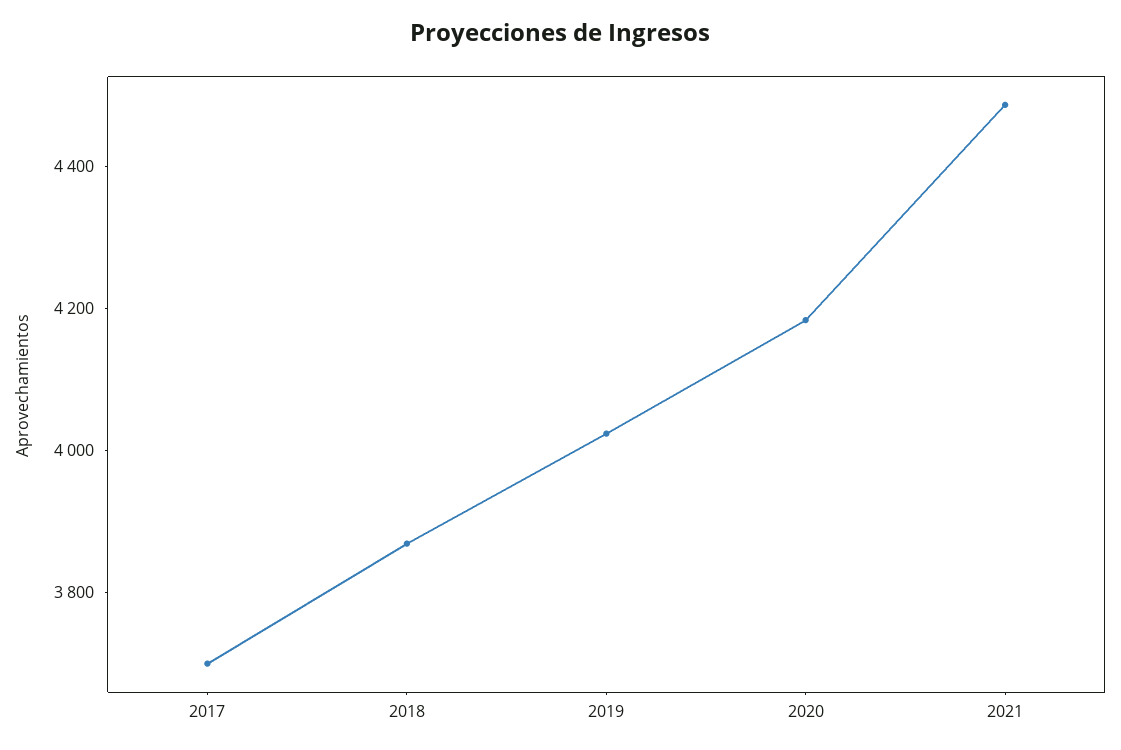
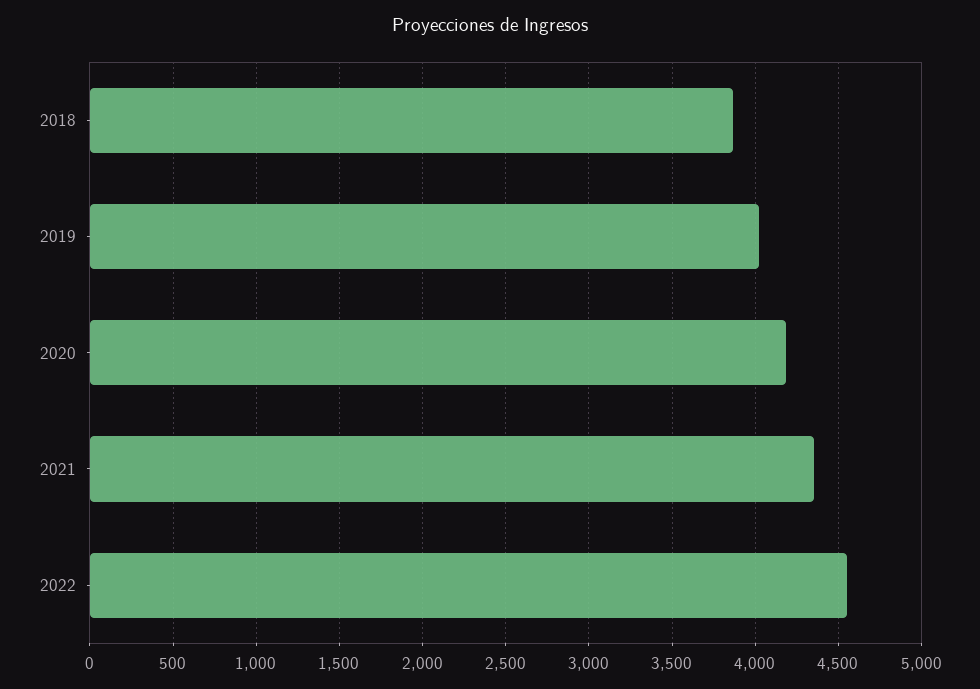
2017: 3700 -> none
2021: 4500 -> 4350
2022: none -> 4550

